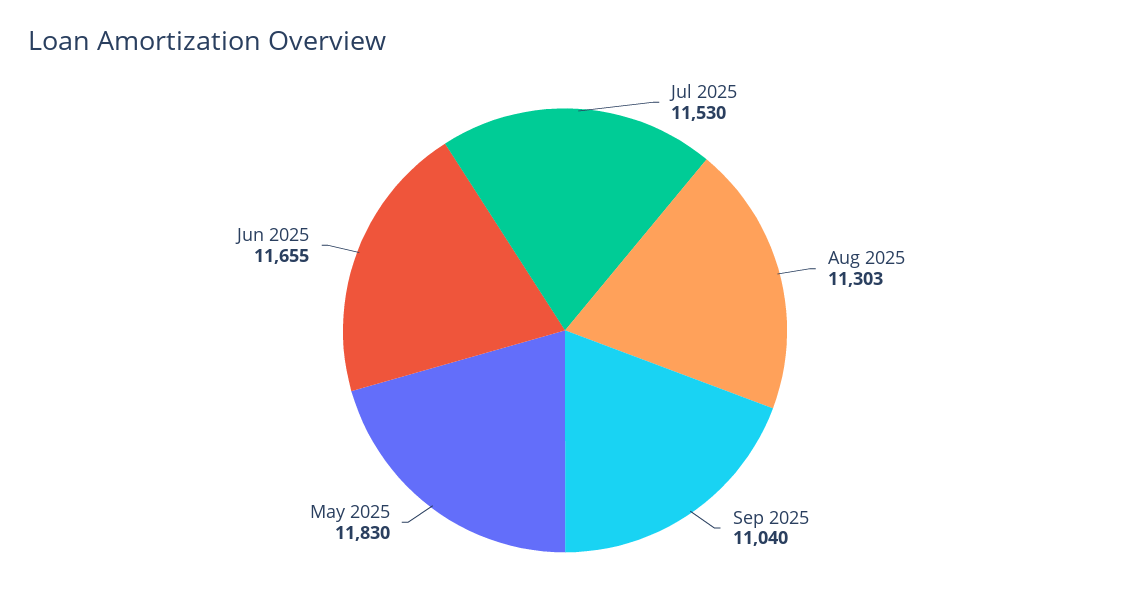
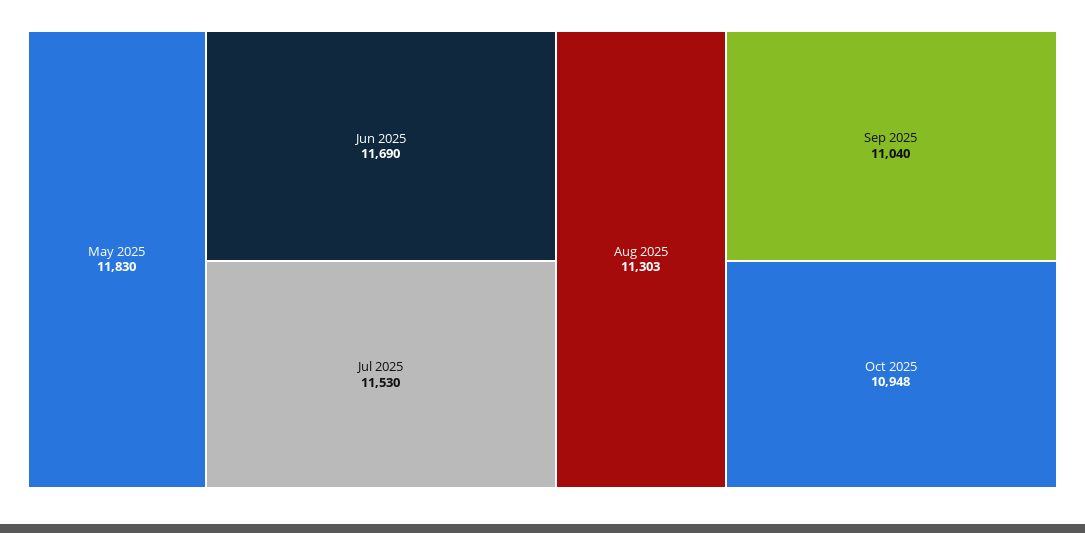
Jun 2025: 11655 -> 11690
Oct 2025: none -> 10948

